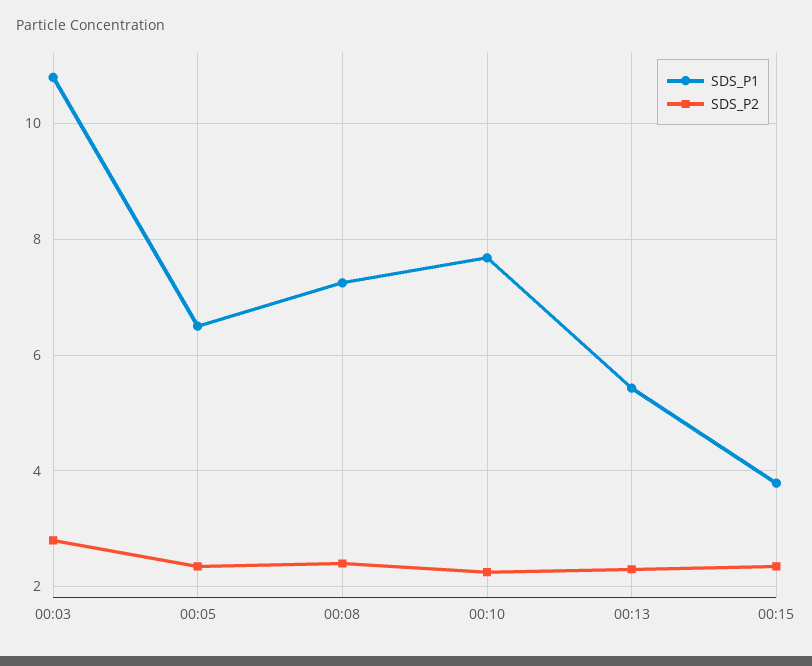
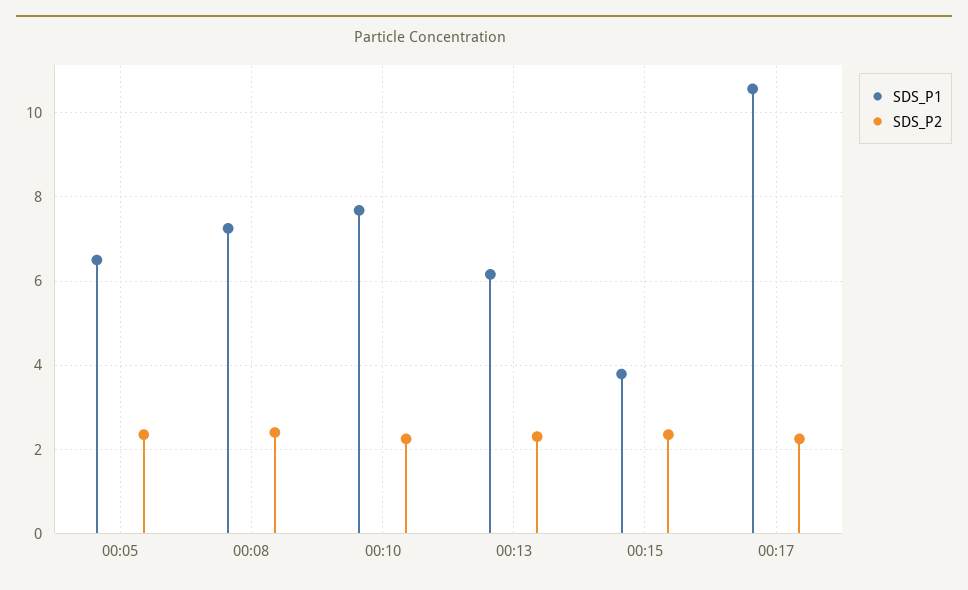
SDS_P1, 00:03: 10.8 -> none
SDS_P2, 00:03: 2.8 -> none
SDS_P1, 00:13: 5.4 -> 6.2
SDS_P1, 00:17: none -> 10.6
SDS_P2, 00:17: none -> 2.2

